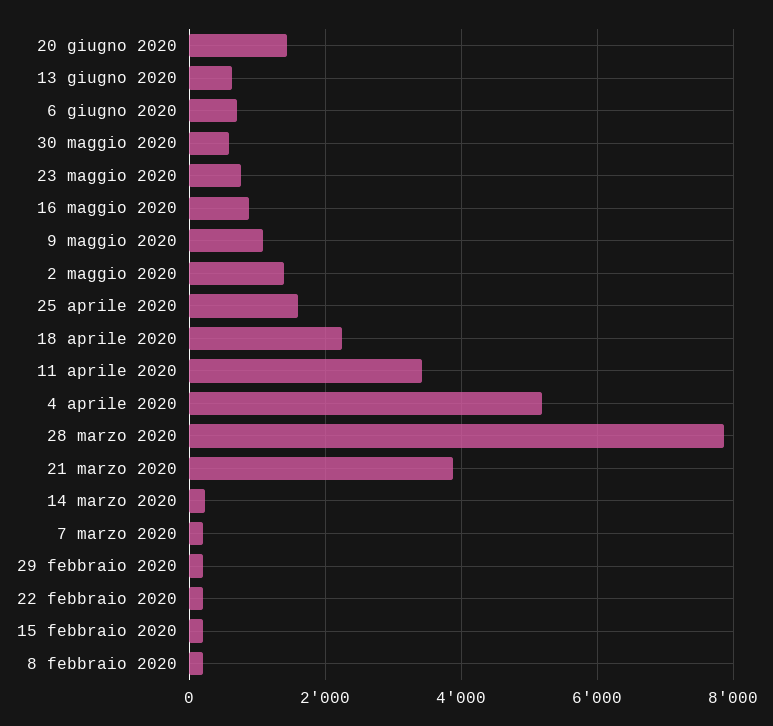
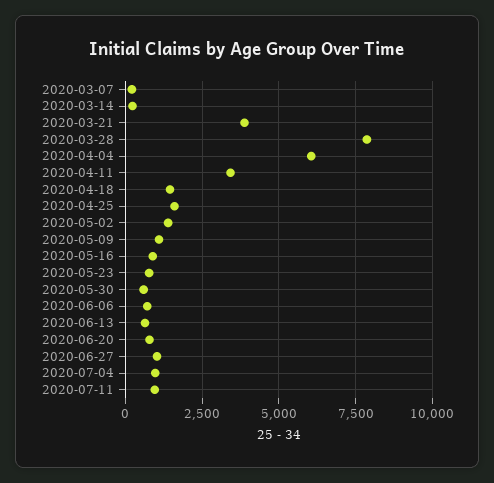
20 giugno 2020: 1400 -> 750
18 aprile 2020: 2200 -> 1500
4 aprile 2020: 5200 -> 6000
29 febbraio 2020: 200 -> none
22 febbraio 2020: 200 -> none
15 febbraio 2020: 200 -> none
8 febbraio 2020: 200 -> none
2020-06-27: none -> 1000
2020-07-04: none -> 1000
2020-07-11: none -> 1000

